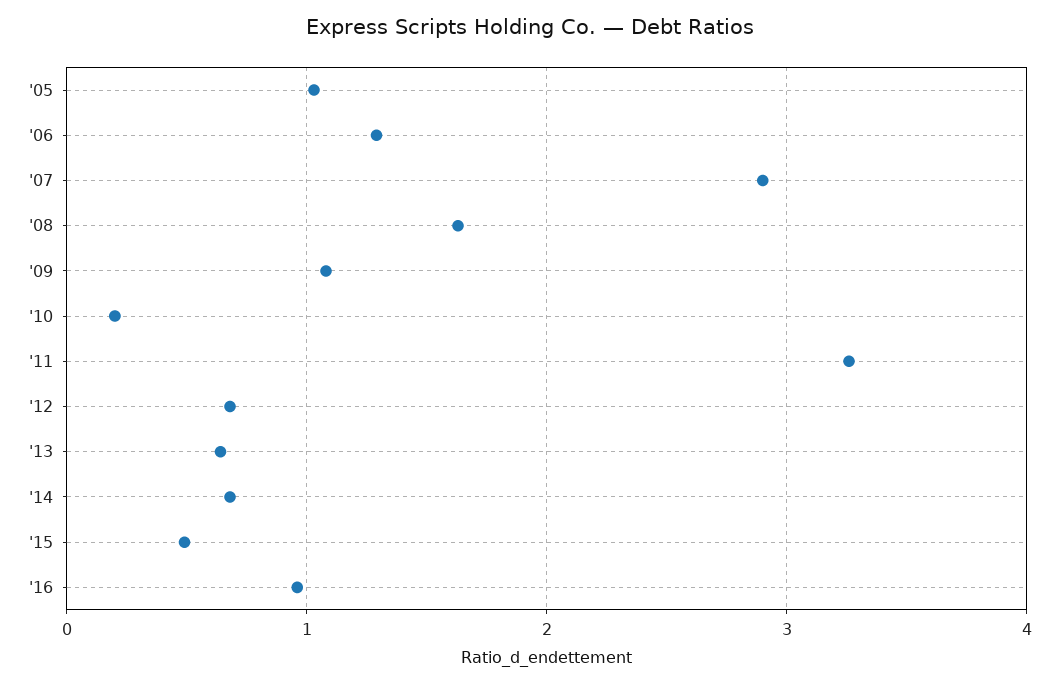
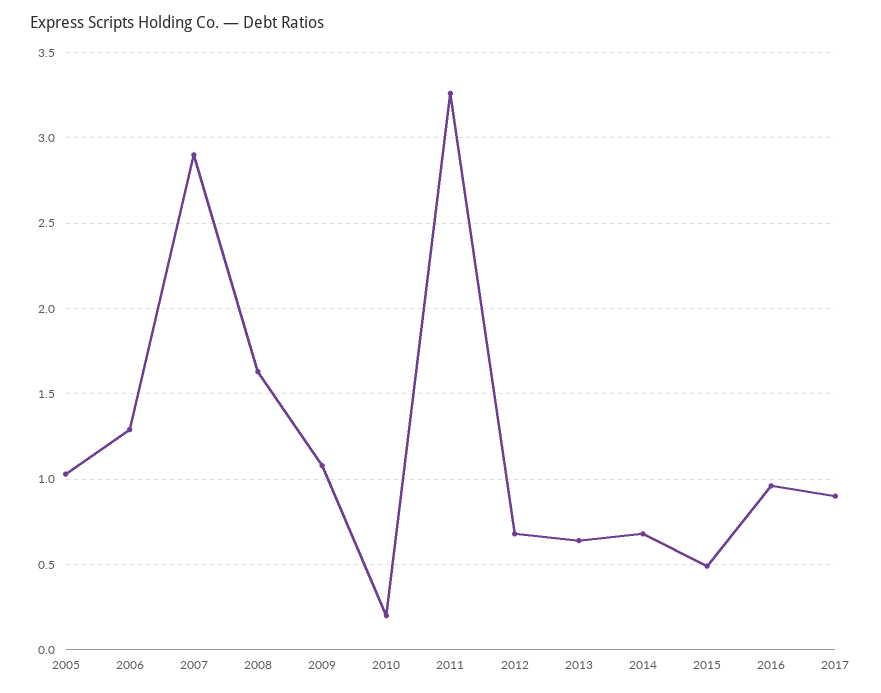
2017: none -> 0.9

